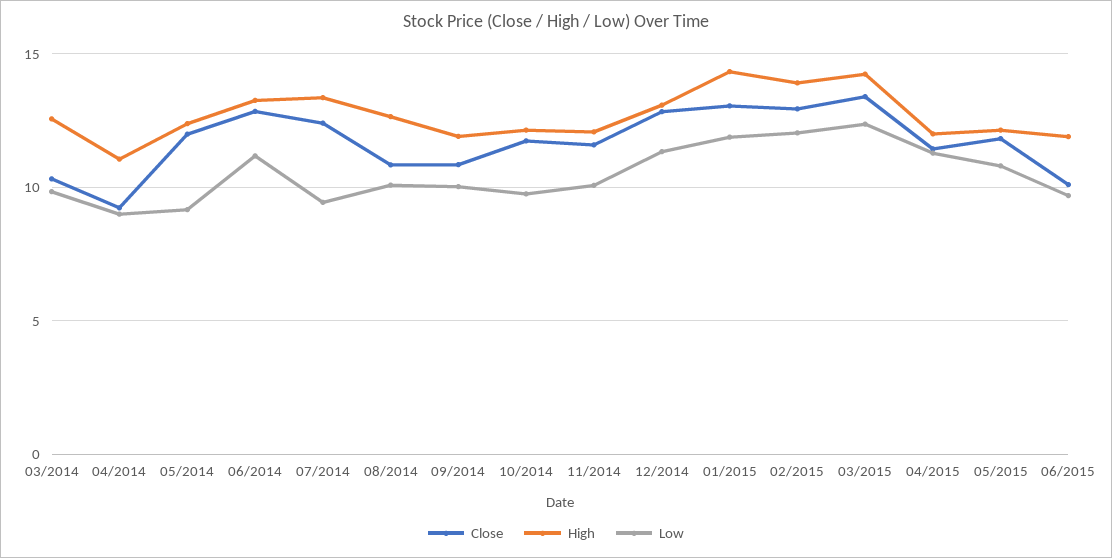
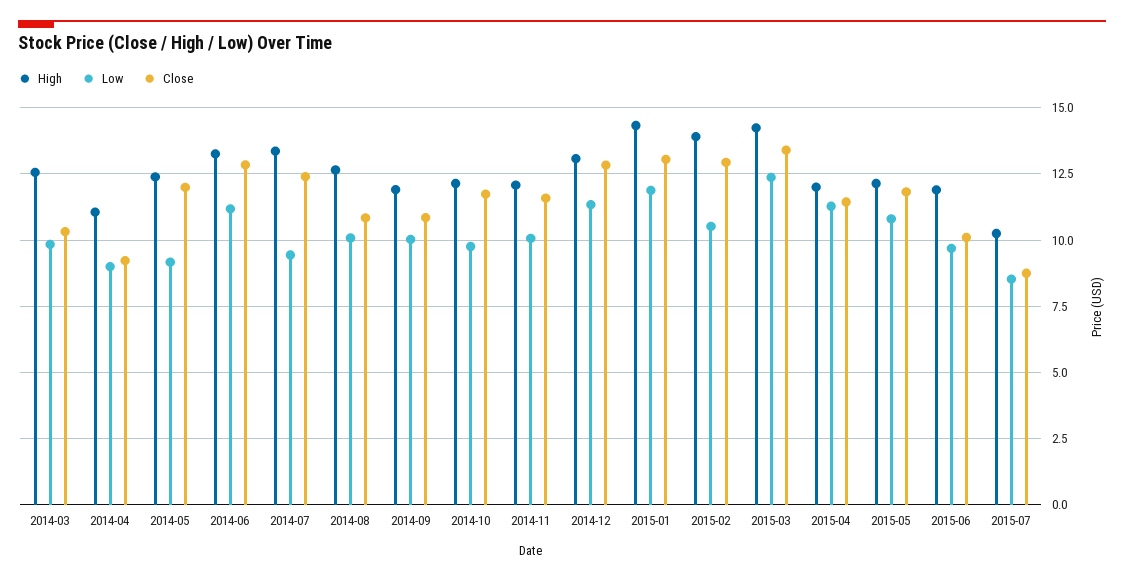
Low, 02/2015: 12 -> 10.5
High, 2015-07: none -> 10.25
Low, 2015-07: none -> 8.5
Close, 2015-07: none -> 8.75

